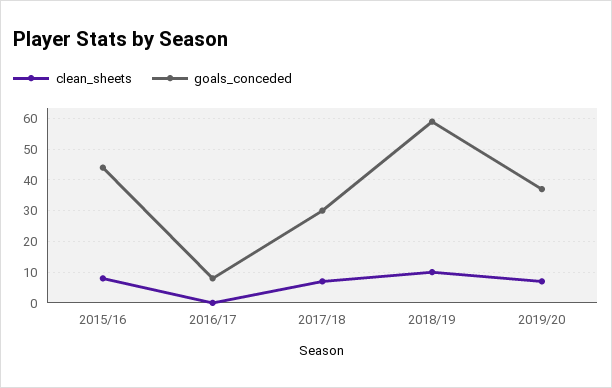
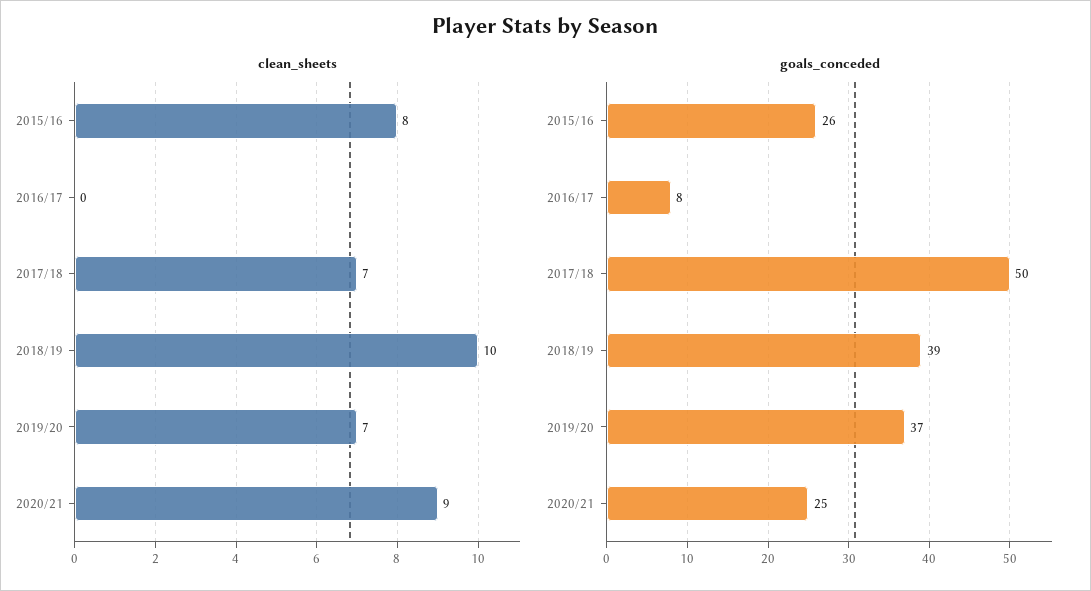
goals_conceded, 2015/16: 45 -> 26
goals_conceded, 2017/18: 30 -> 50
goals_conceded, 2018/19: 60 -> 39
clean_sheets, 2020/21: none -> 9
goals_conceded, 2020/21: none -> 25

